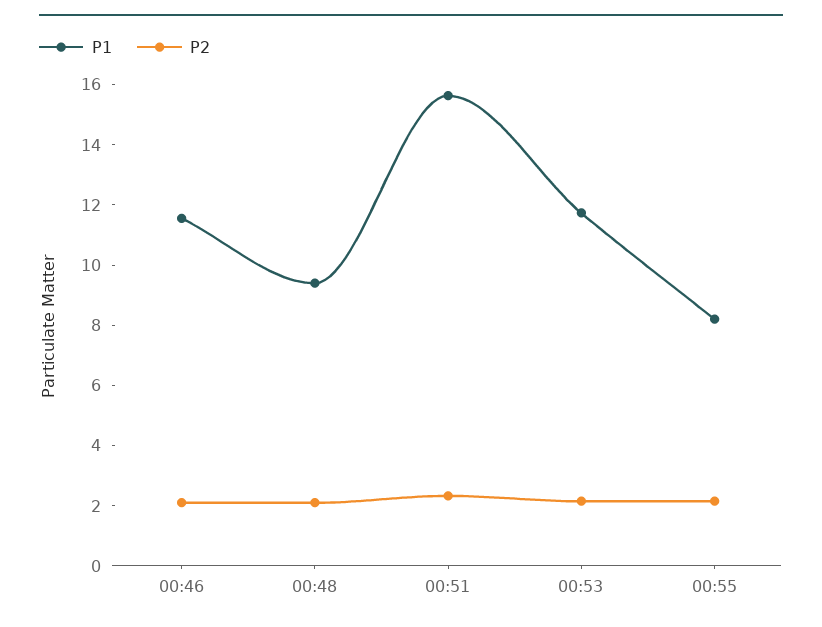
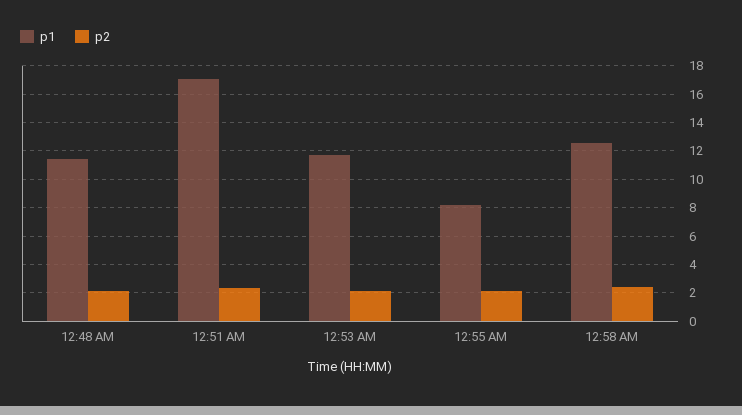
P1, 00:46: 11.5 -> none
P2, 00:46: 2 -> none
P1, 00:48: 9.5 -> 11.5
P1, 00:51: 15.5 -> 17
P1, 12:58 AM: none -> 12.5
P2, 12:58 AM: none -> 2.5

